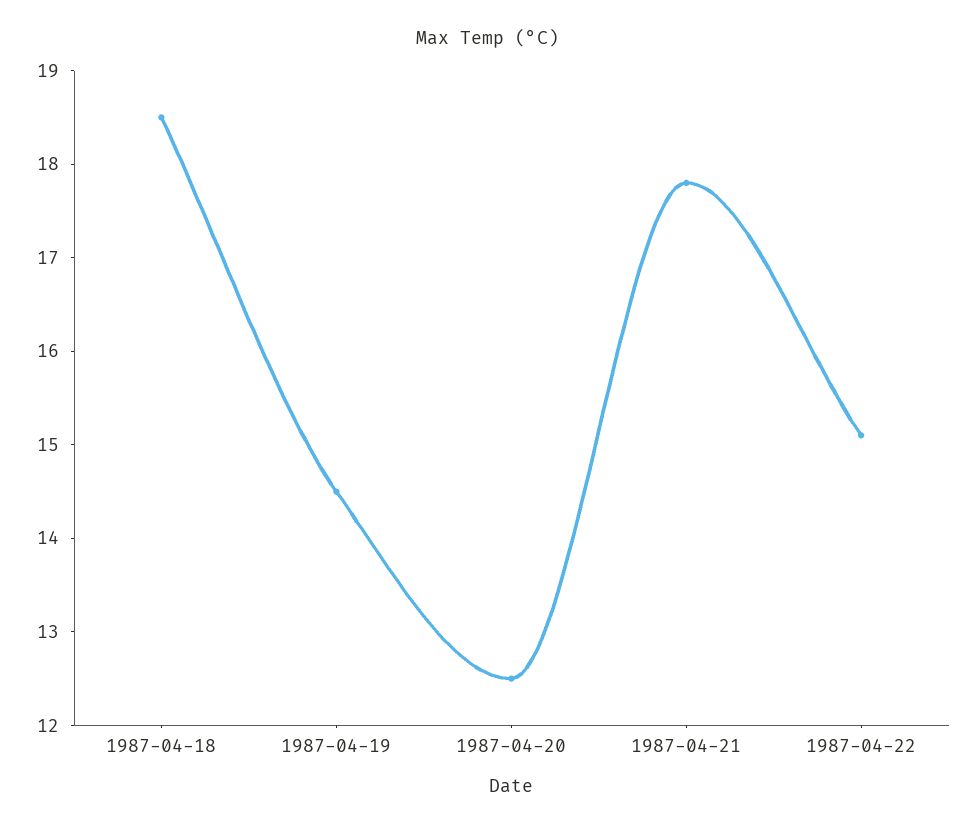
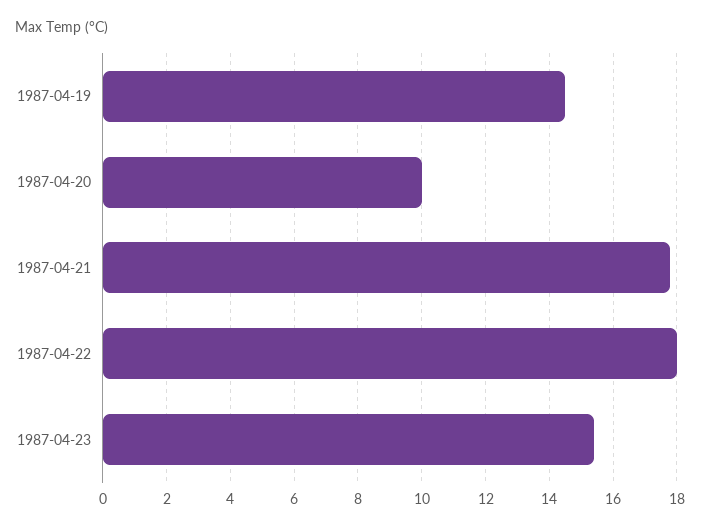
1987-04-18: 18.5 -> none
1987-04-20: 12.5 -> 10
1987-04-22: 15.1 -> 18
1987-04-23: none -> 15.5

